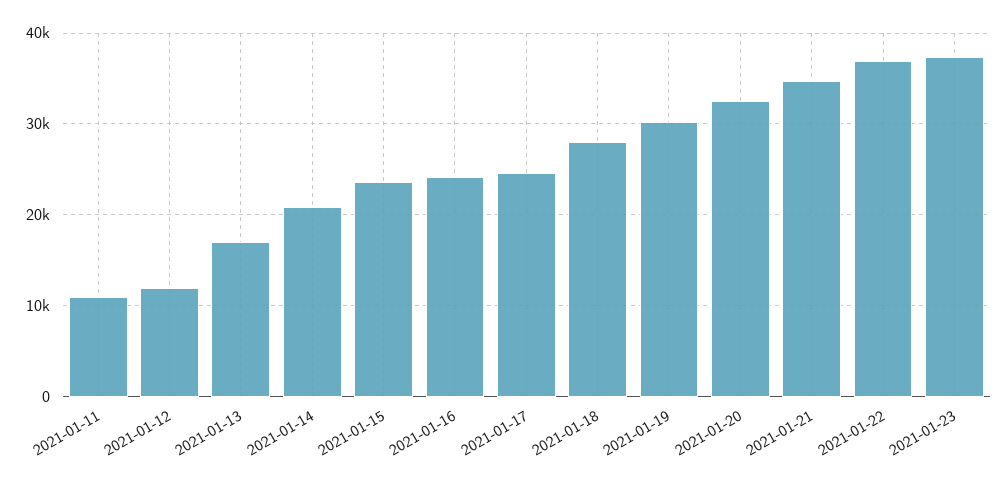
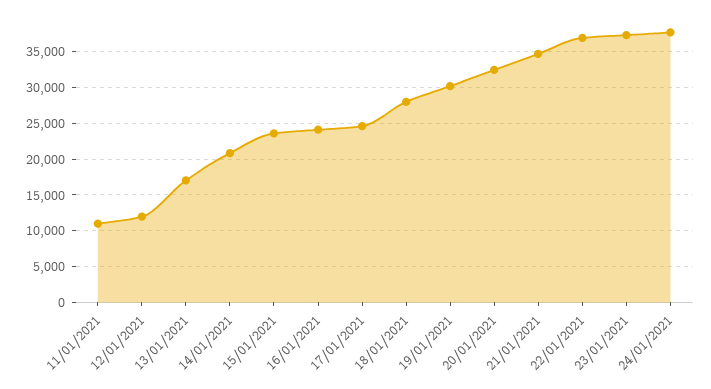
24/01/2021: none -> 38000

